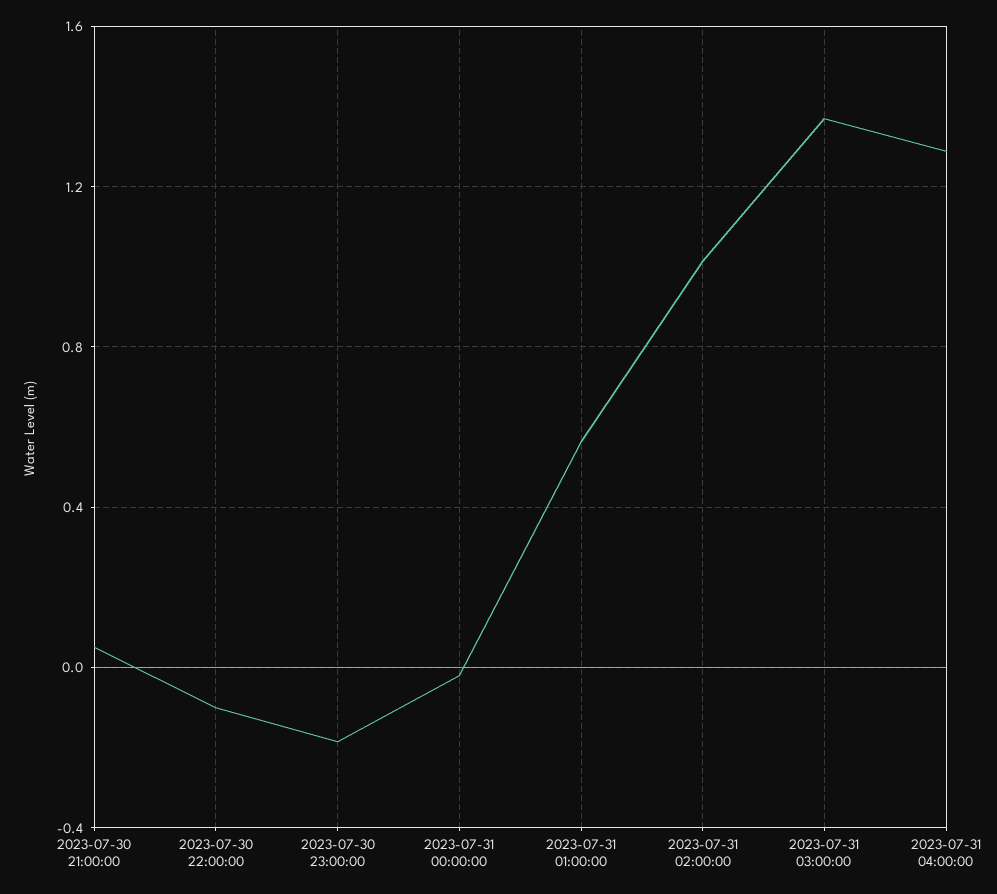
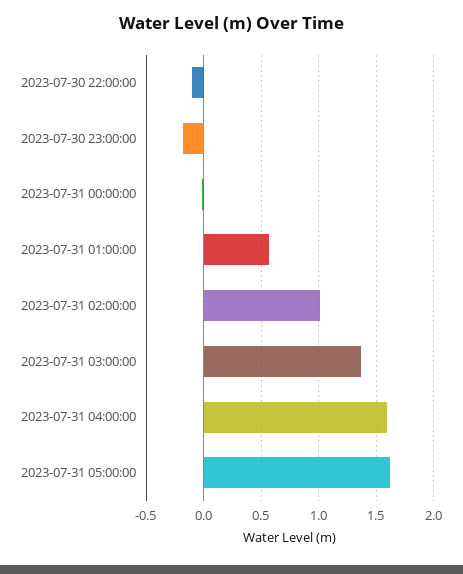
2023-07-30 21:00:00: 0.05 -> none
2023-07-31 04:00:00: 1.3 -> 1.6
2023-07-31 05:00:00: none -> 1.6

